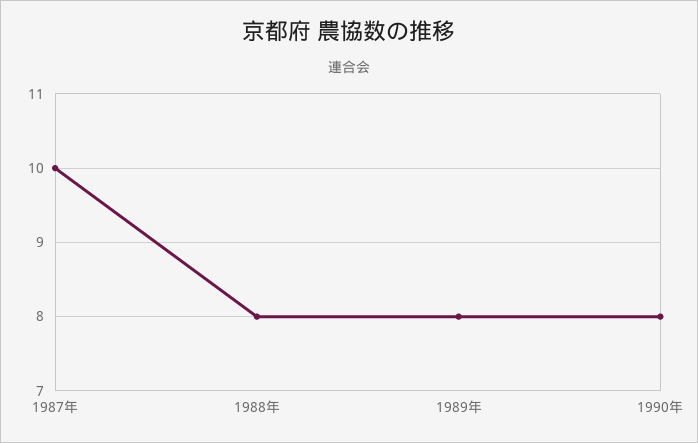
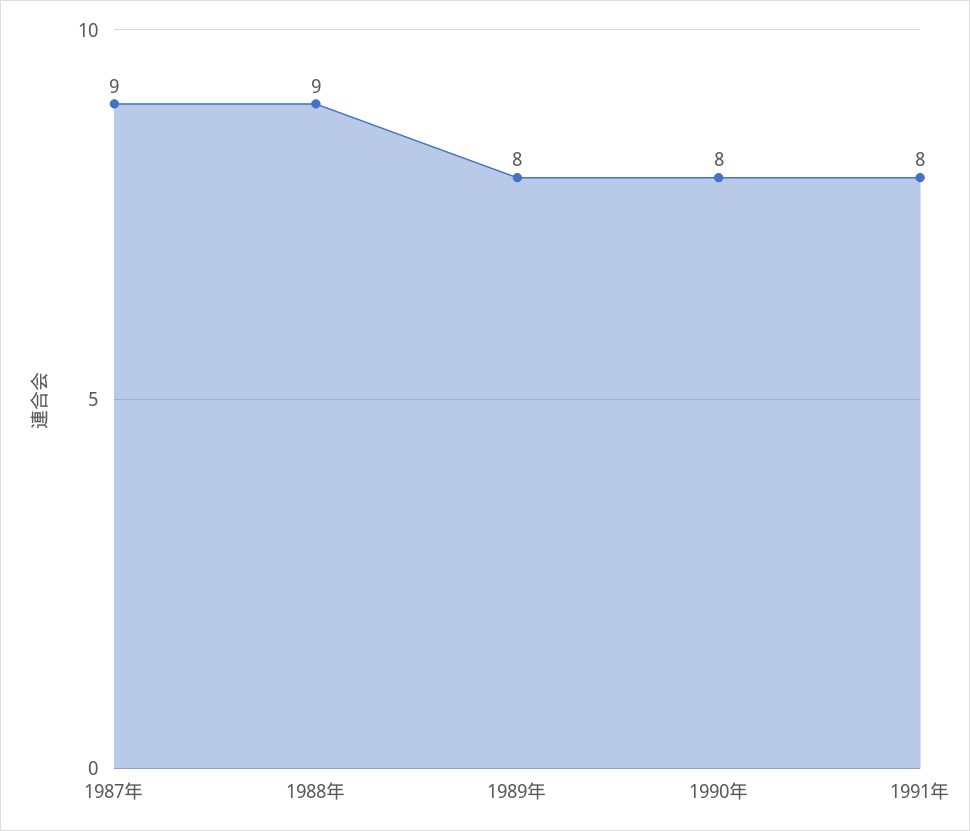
1987年: 10 -> 9
1988年: 8 -> 9
1991年: none -> 8

